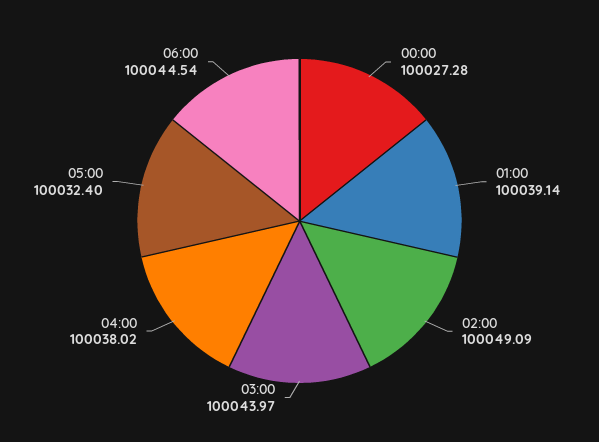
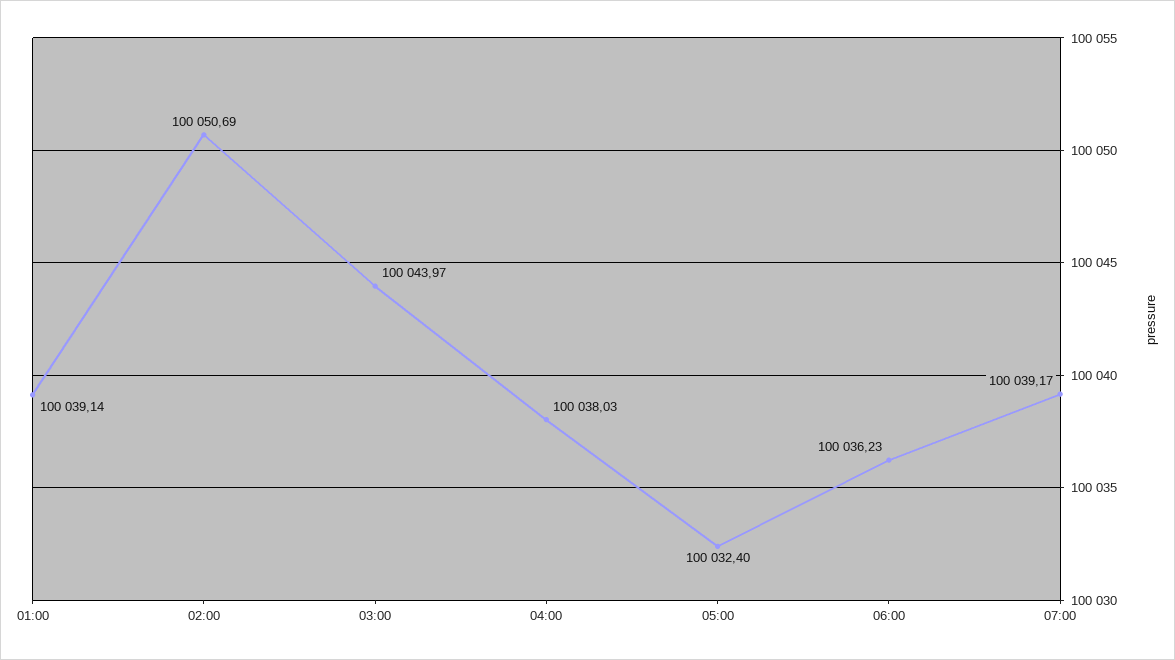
00:00: 100027.28 -> none
02:00: 100049.09 -> 100050.69
04:00: 100038.02 -> 100038.03
06:00: 100044.54 -> 100036.23
07:00: none -> 100039.17

